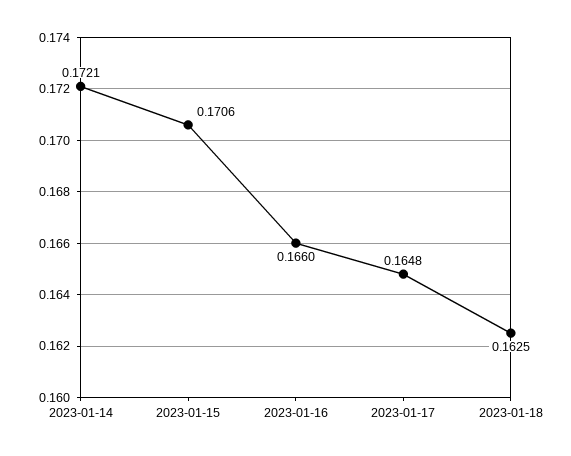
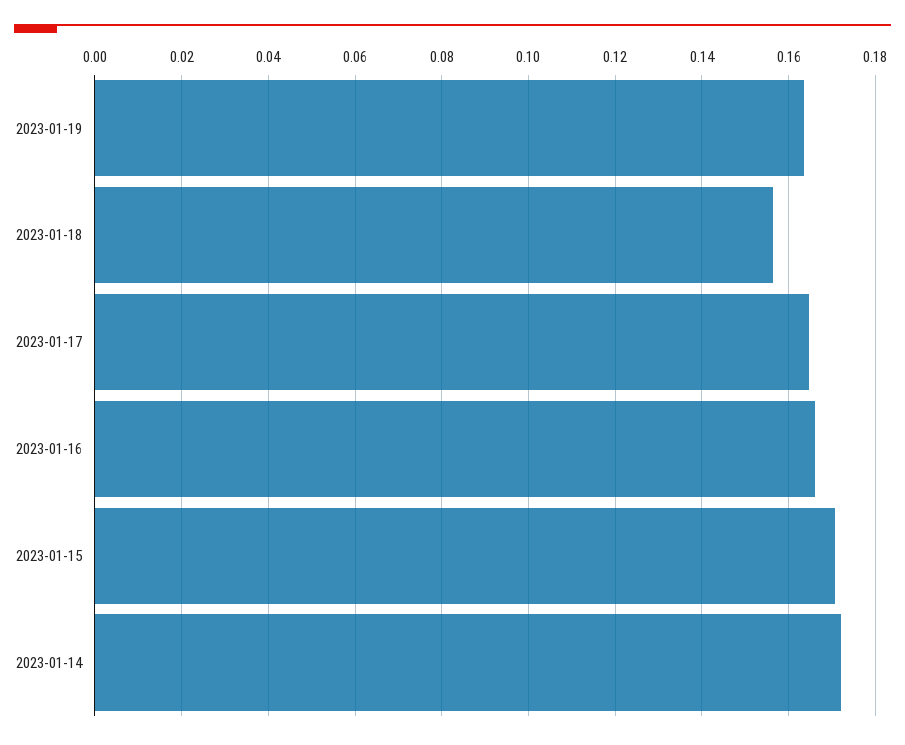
2023-01-18: 0.1625 -> 0.156
2023-01-19: none -> 0.164

